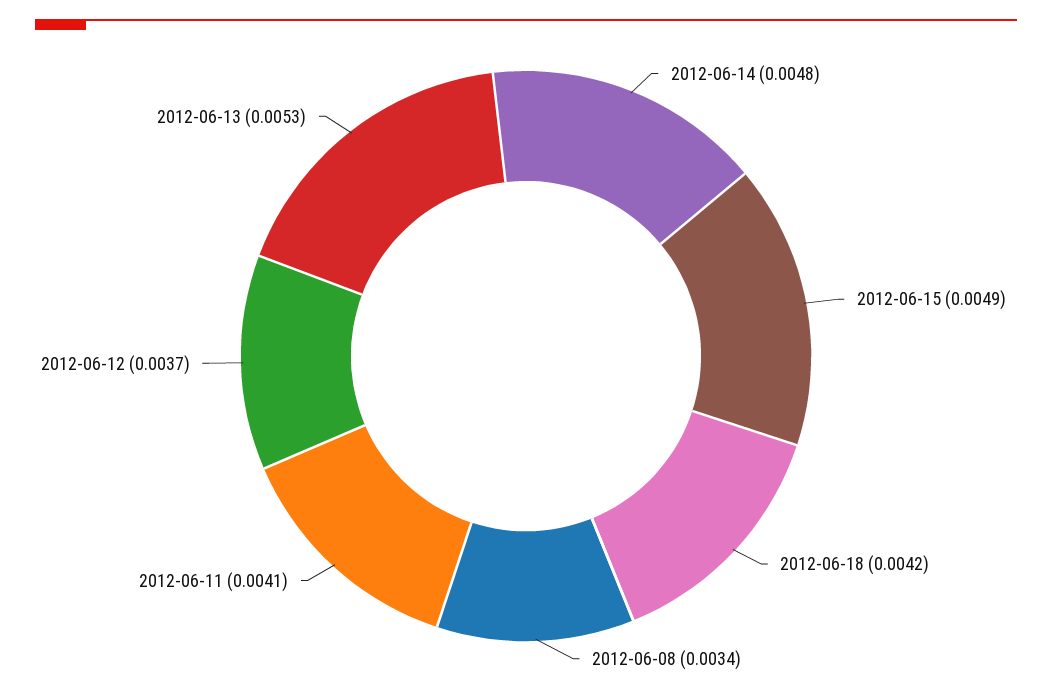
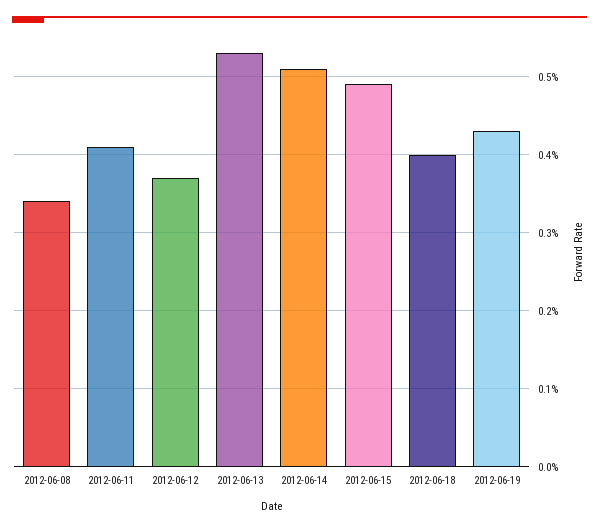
2012-06-14: 0.0048 -> 0.0051
2012-06-18: 0.0042 -> 0.004
2012-06-19: none -> 0.0043

